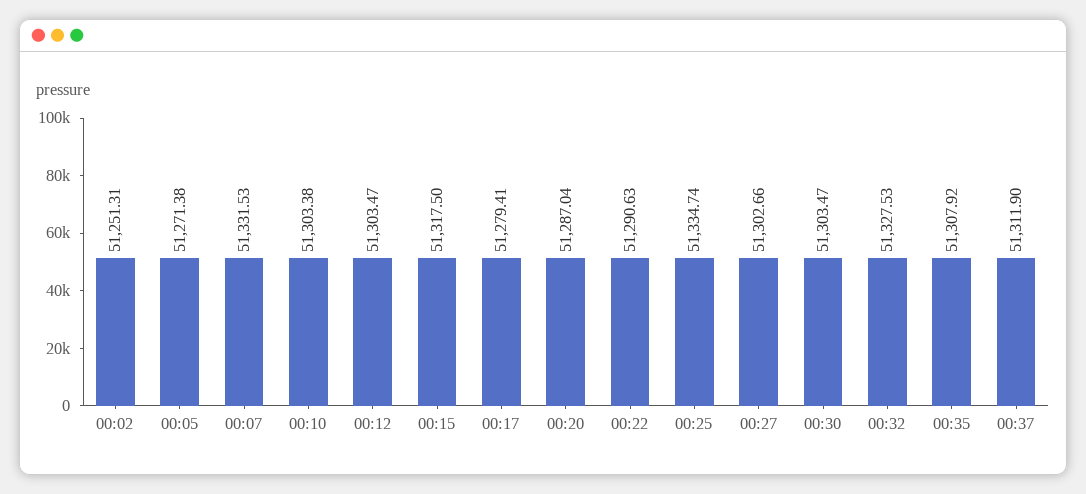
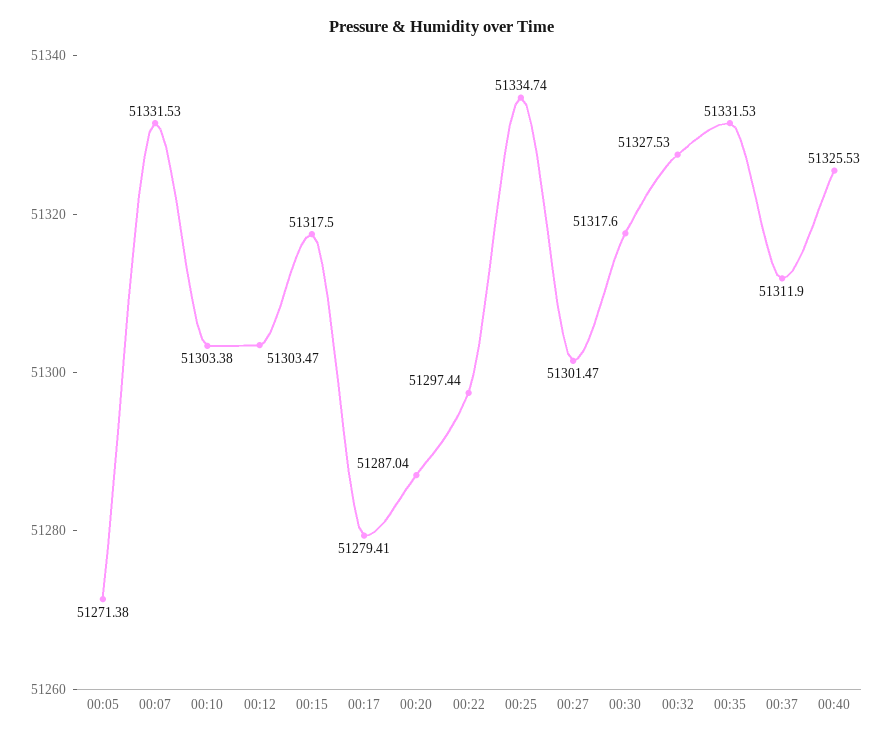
00:02: 51251.31 -> none
00:22: 51290.63 -> 51297.44
00:27: 51302.66 -> 51301.47
00:30: 51303.47 -> 51317.6
00:35: 51307.92 -> 51331.53
00:40: none -> 51325.53

